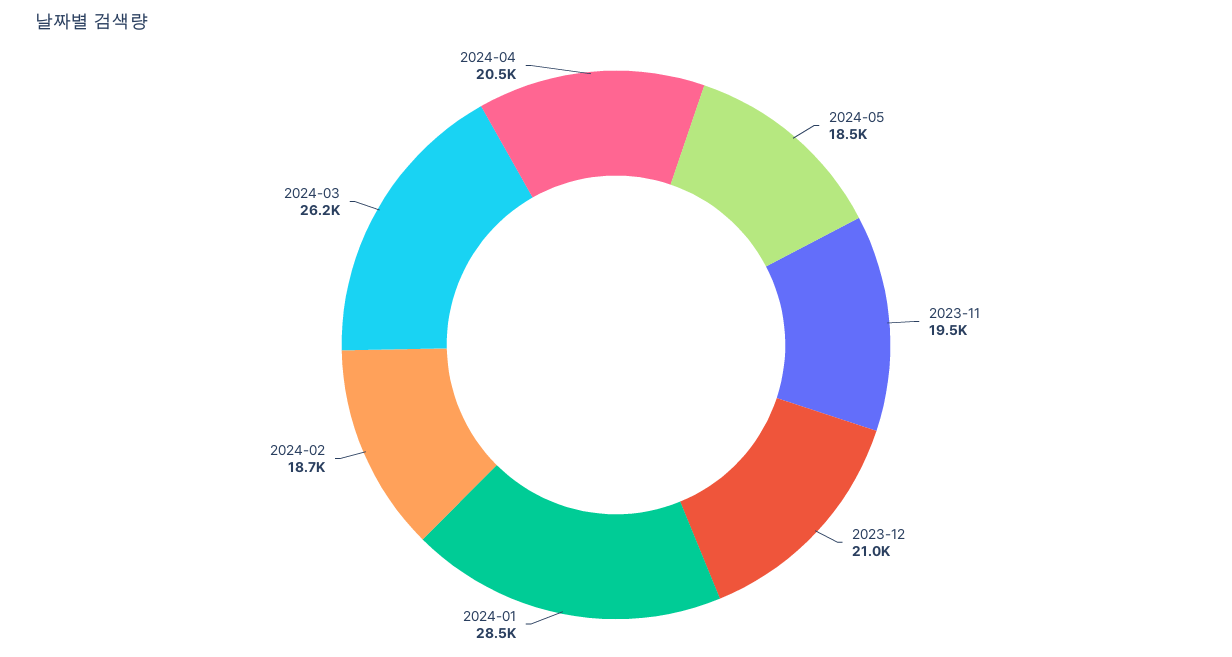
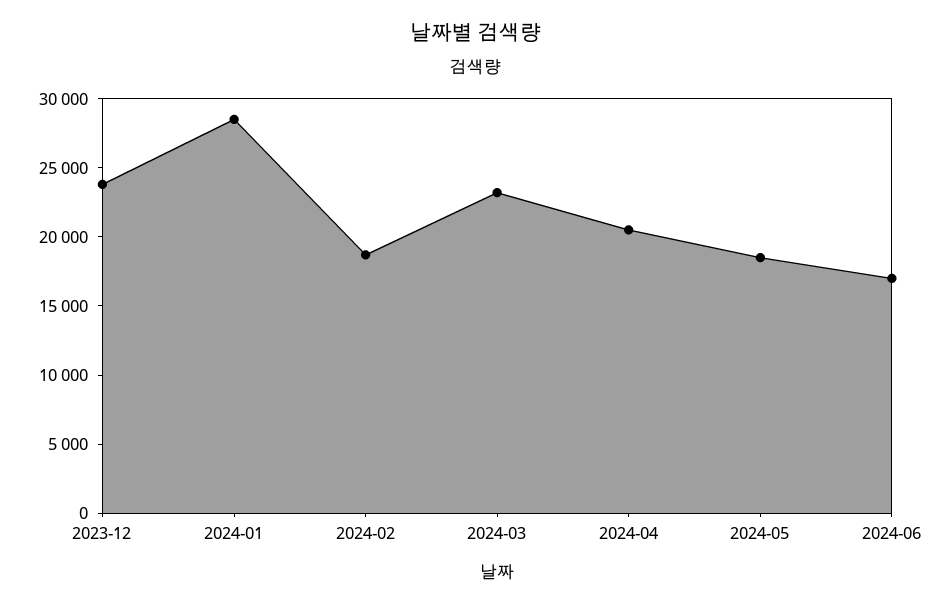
2023-11: 19500 -> none
2023-12: 21000 -> 24000
2024-03: 26200 -> 23000
2024-06: none -> 17000

